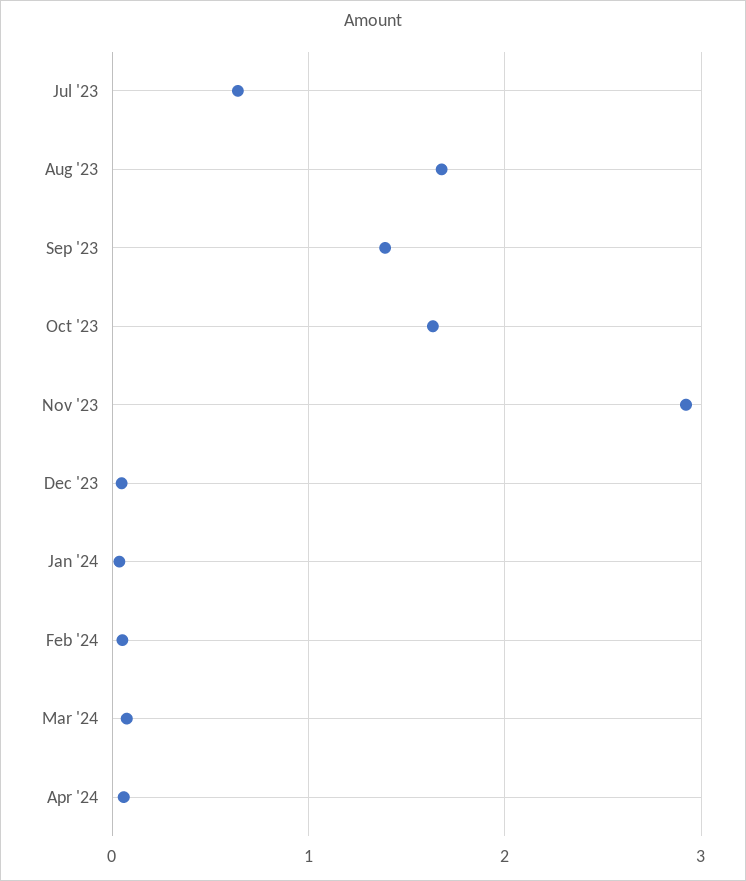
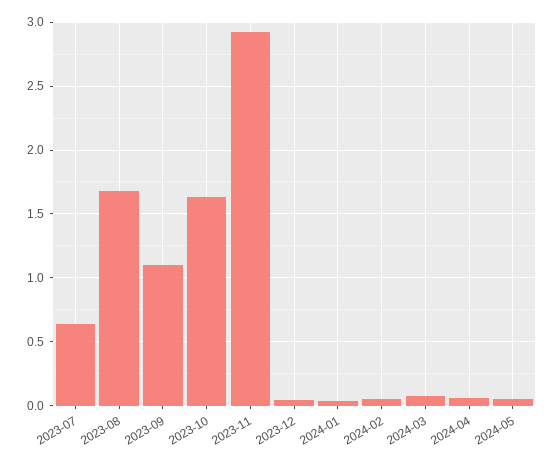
Sep '23: 1.4 -> 1.1
2024-05: none -> 0.05

